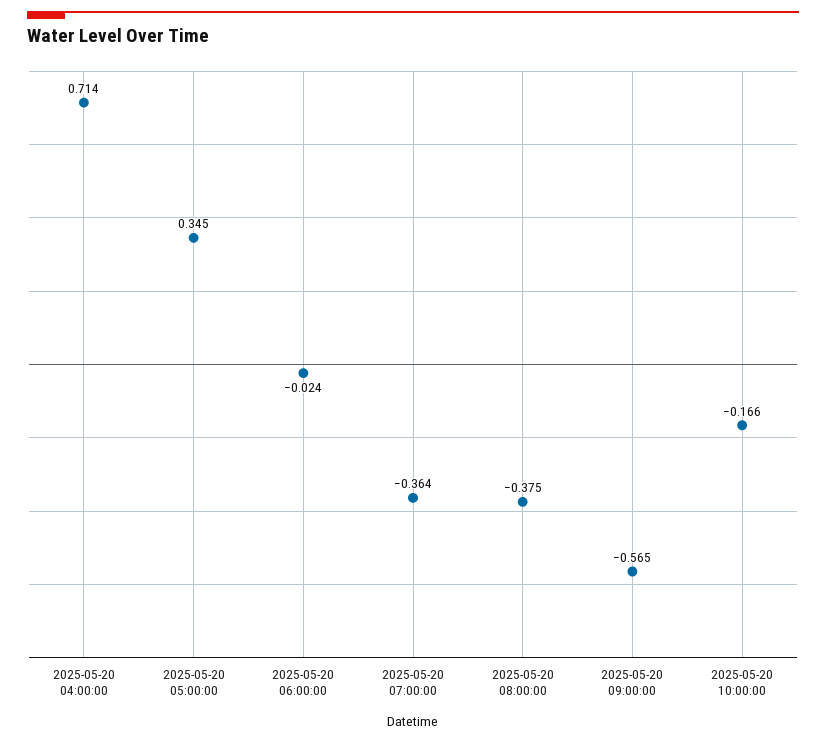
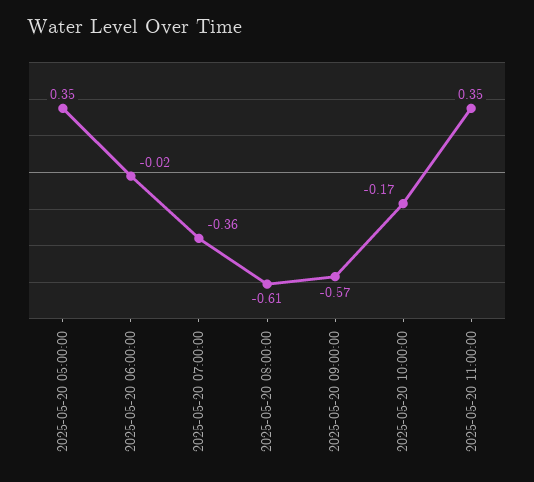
2025-05-20 04:00:00: 0.714 -> none
2025-05-20 08:00:00: -0.375 -> -0.61
2025-05-20 11:00:00: none -> 0.35

